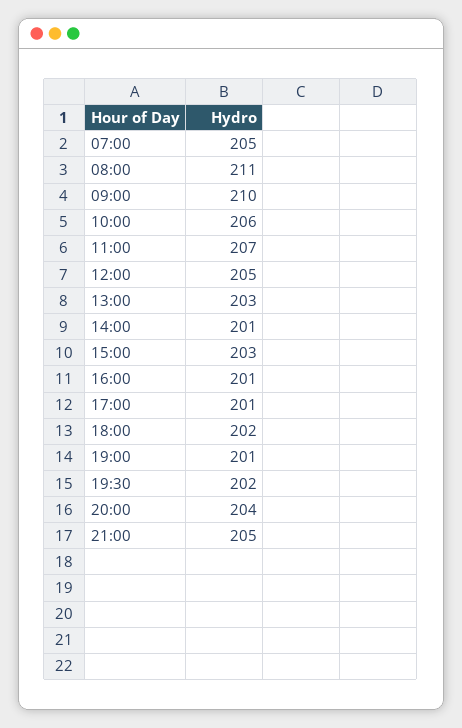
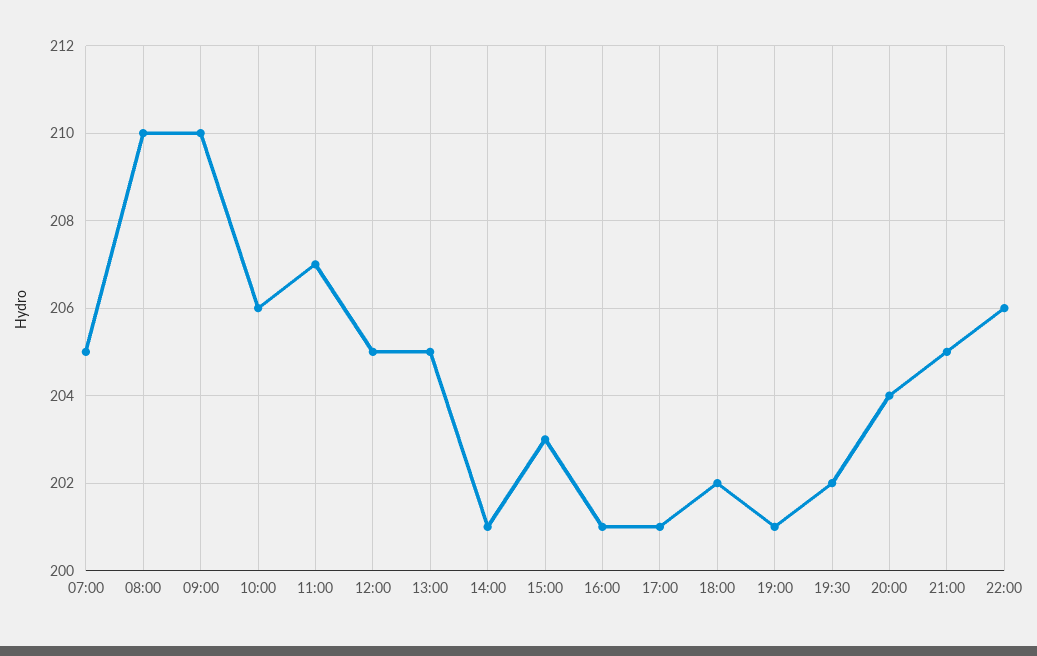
08:00: 211 -> 210
13:00: 203 -> 205
22:00: none -> 206

